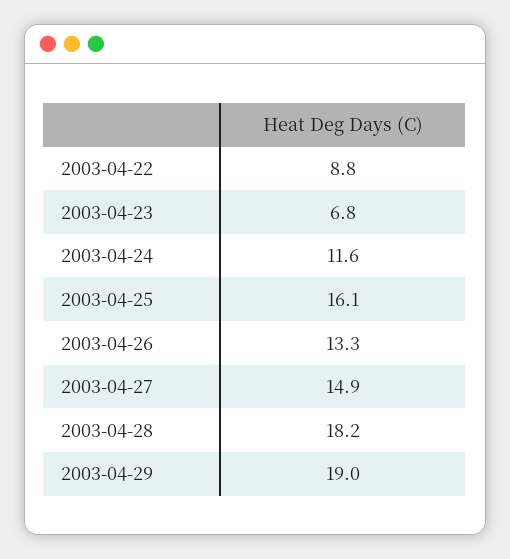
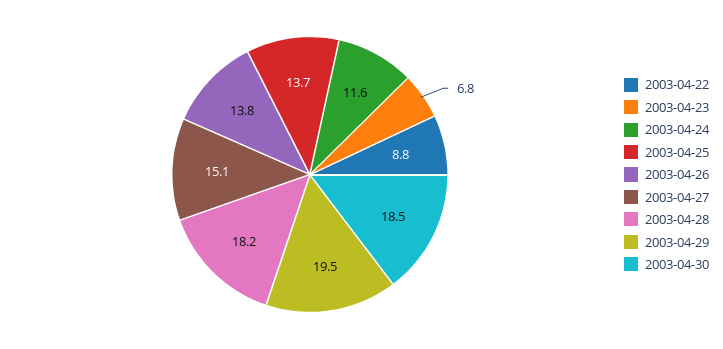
2003-04-25: 16.1 -> 13.7
2003-04-26: 13.3 -> 13.8
2003-04-27: 14.9 -> 15.1
2003-04-29: 19 -> 19.5
2003-04-30: none -> 18.5

